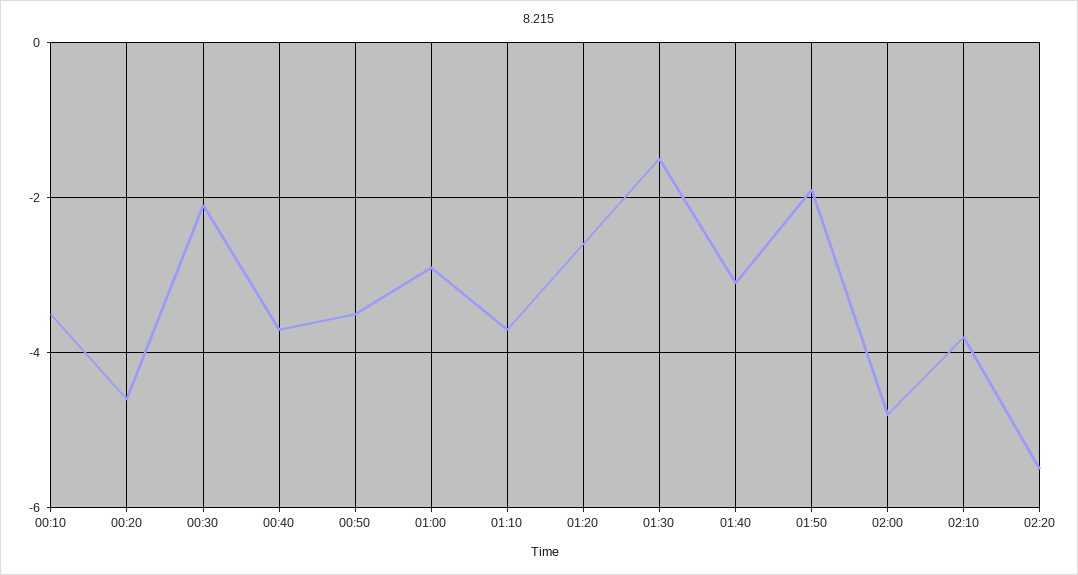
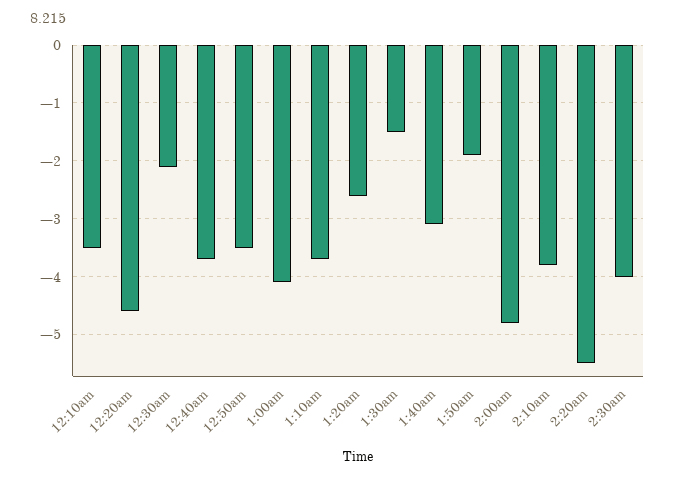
01:00: -3 -> -4
2:30am: none -> -4

